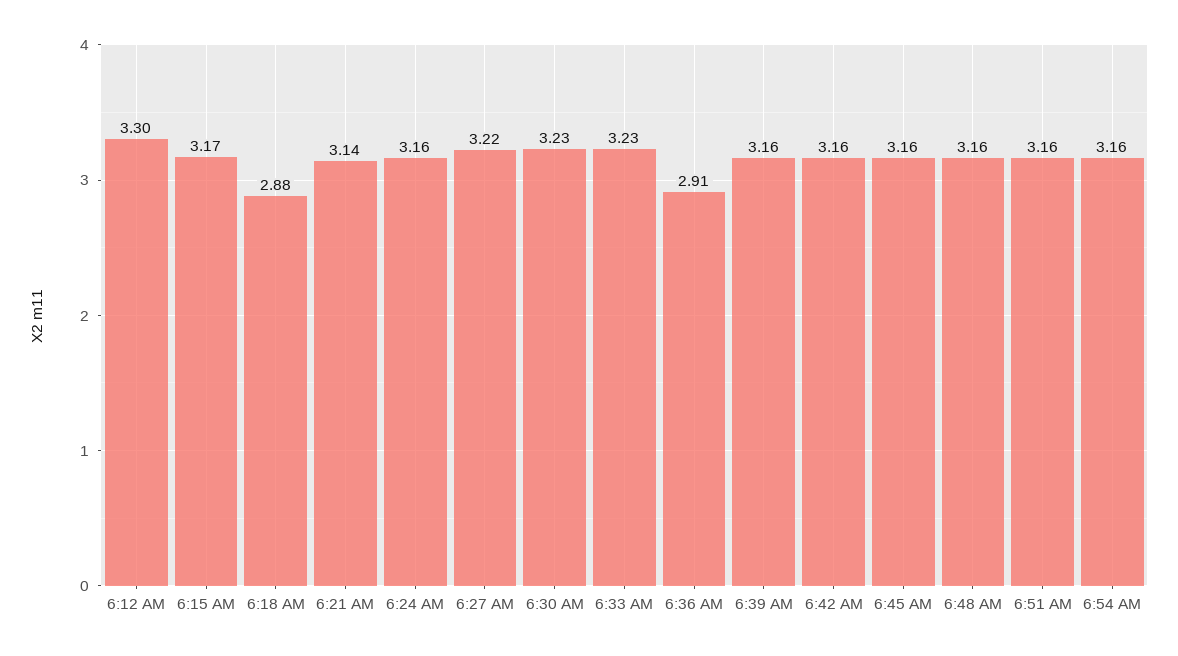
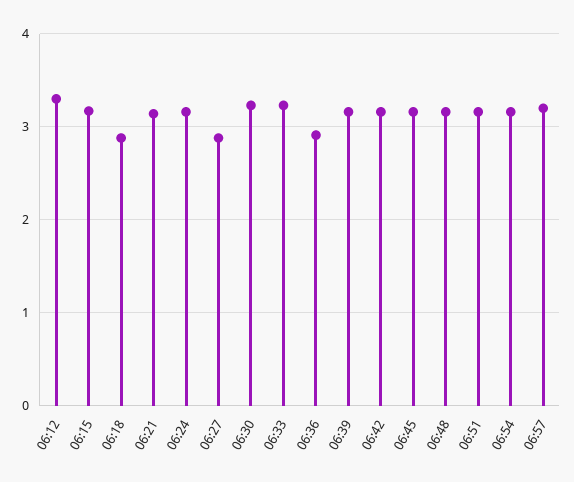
6:27 AM: 3.22 -> 2.9
06:57: none -> 3.2

